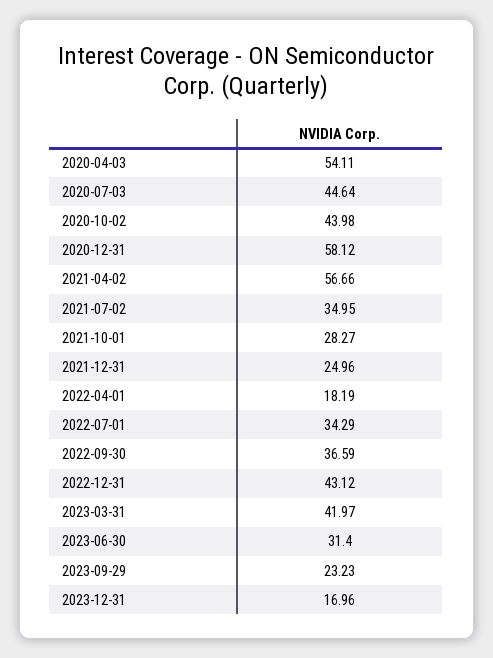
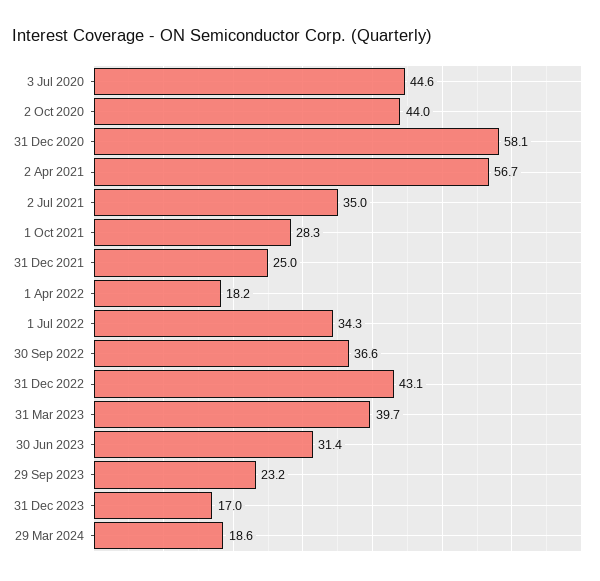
2020-04-03: 54.11 -> none
2023-03-31: 41.97 -> 39.7
29 Mar 2024: none -> 18.6

